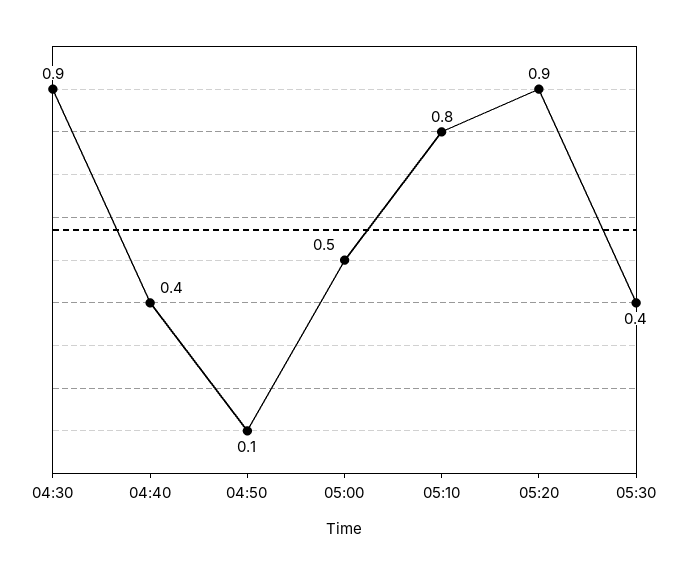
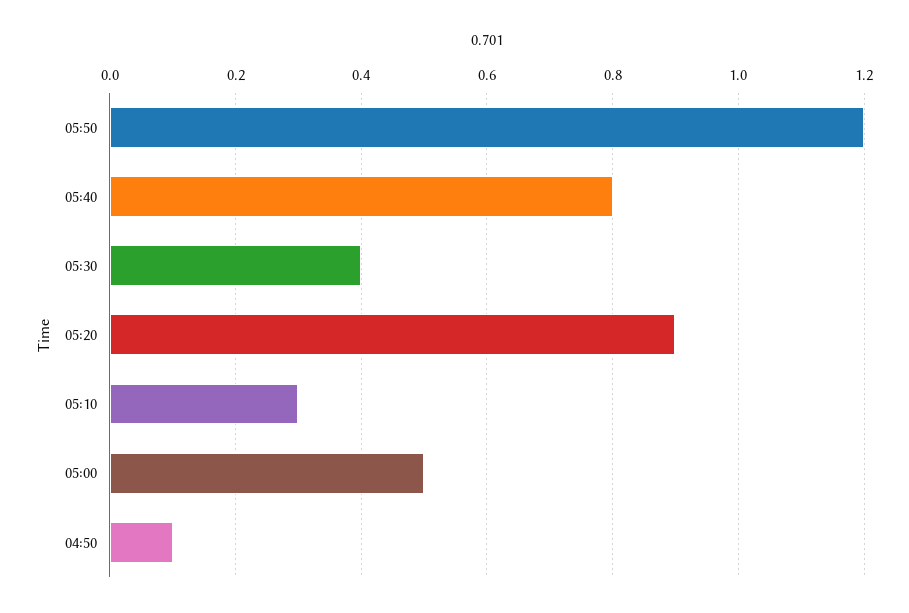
04:30: 0.9 -> none
04:40: 0.4 -> none
05:10: 0.8 -> 0.3
05:50: none -> 1.2
05:40: none -> 0.8

